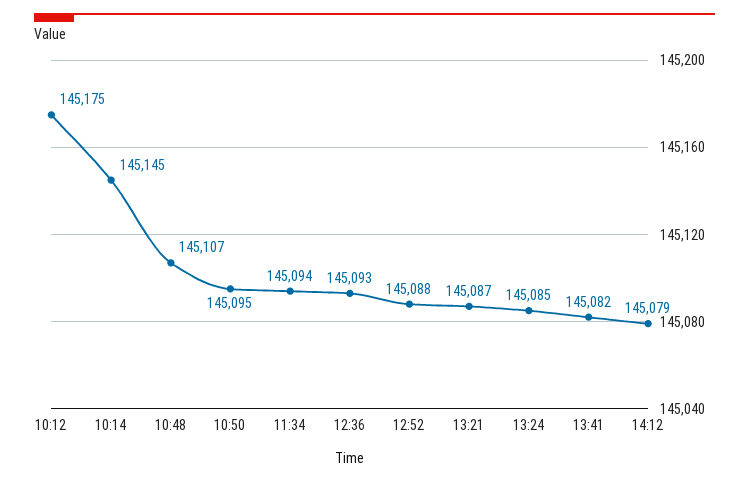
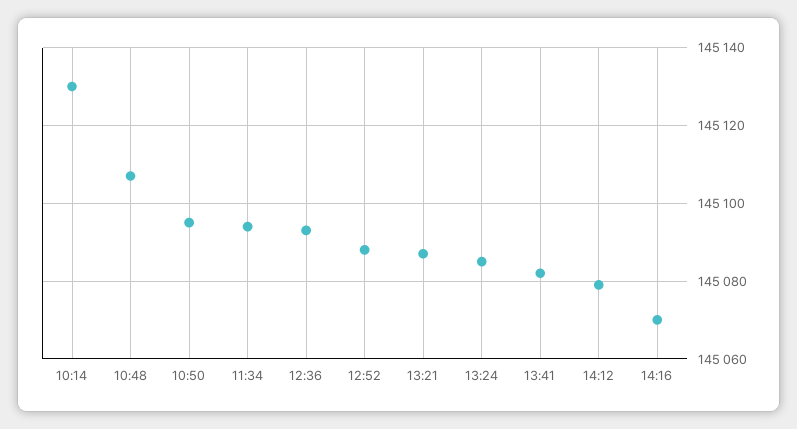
10:12: 145175 -> none
10:14: 145145 -> 145130
14:16: none -> 145070

